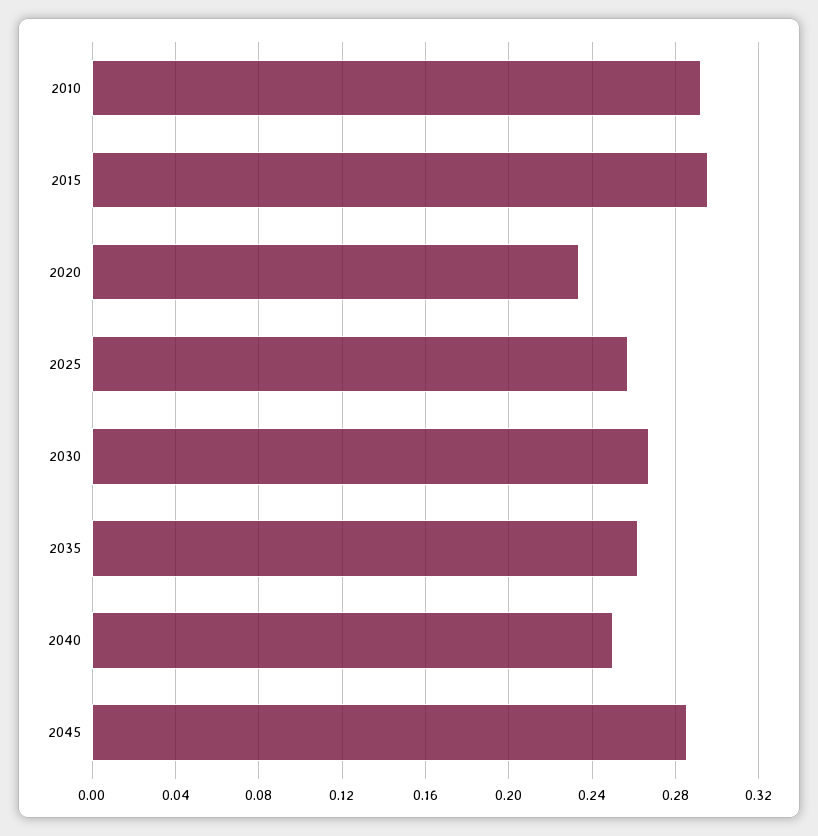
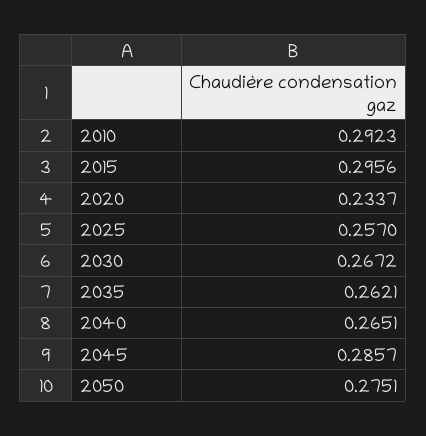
2040: 0.25 -> 0.2651
2050: none -> 0.2751

